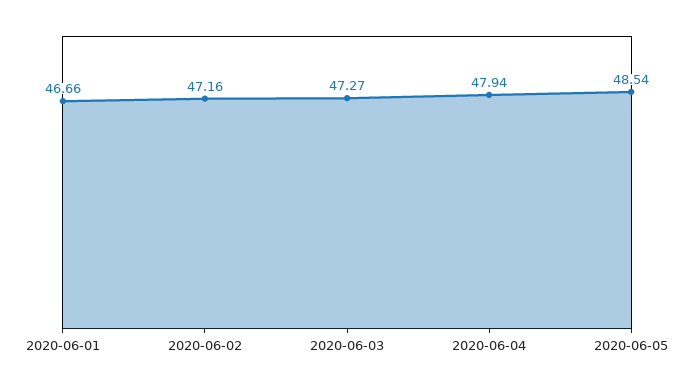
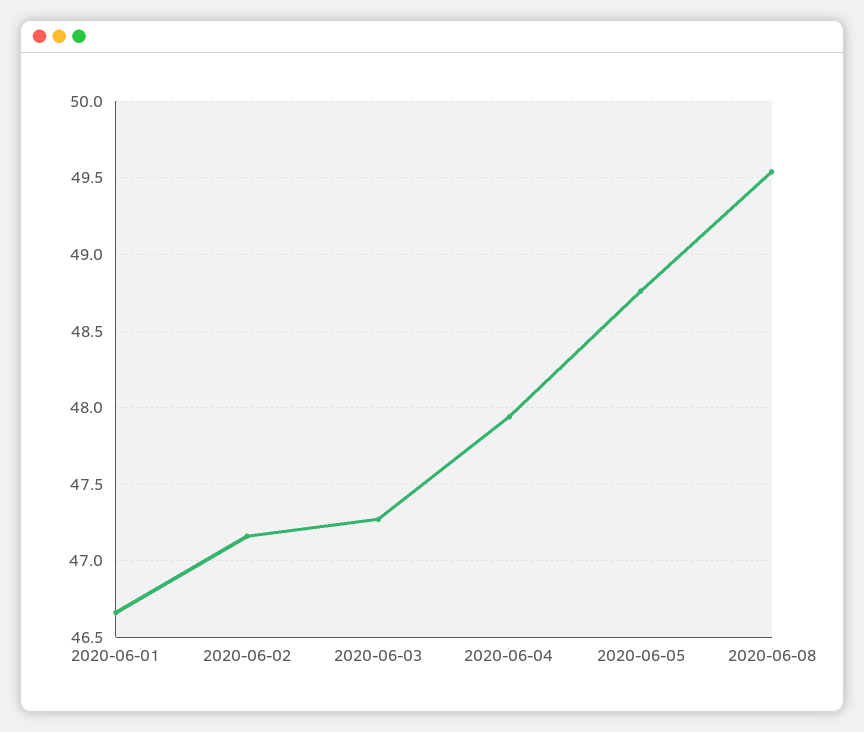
2020-06-05: 48.54 -> 48.75
2020-06-08: none -> 49.55

